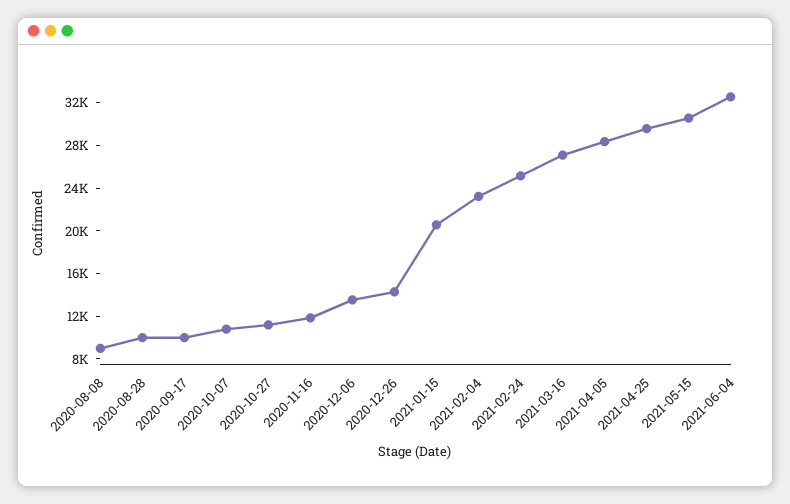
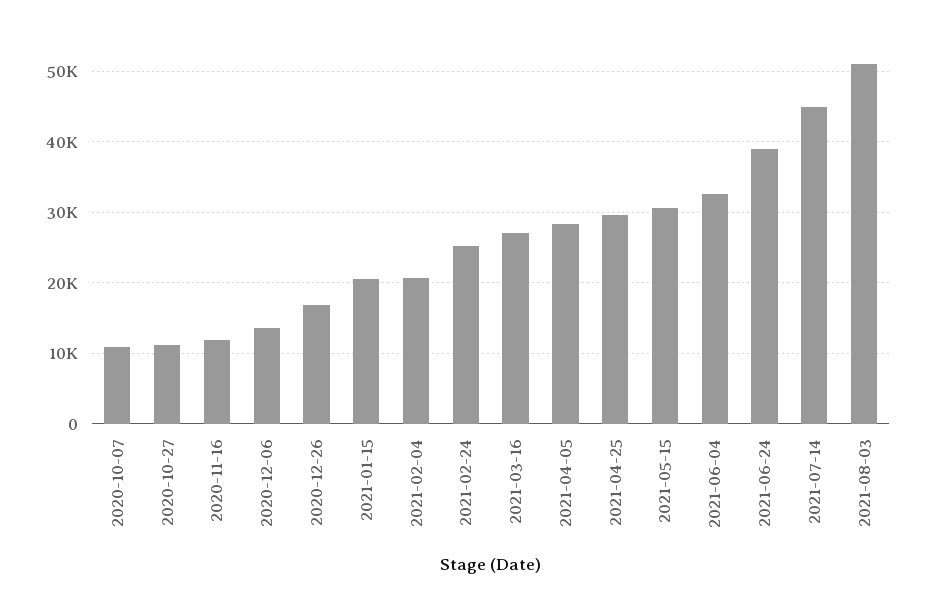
2020-08-08: 9000 -> none
2020-08-28: 10000 -> none
2020-09-17: 10000 -> none
2020-12-26: 14000 -> 17000
2021-02-04: 23000 -> 21000
2021-06-24: none -> 39000
2021-07-14: none -> 45000
2021-08-03: none -> 51000

